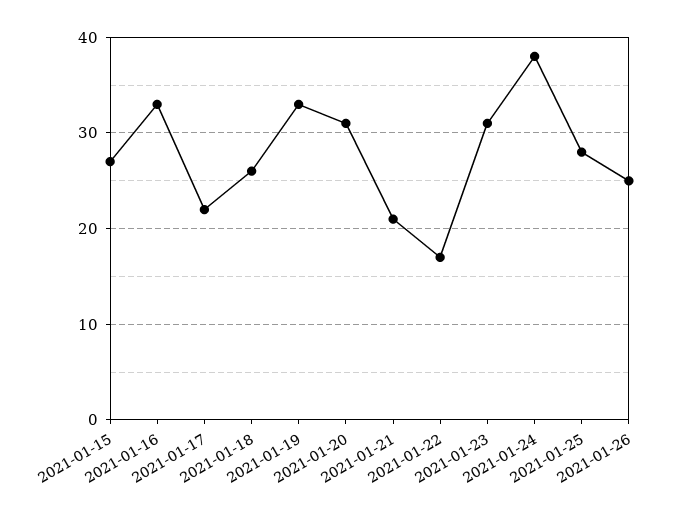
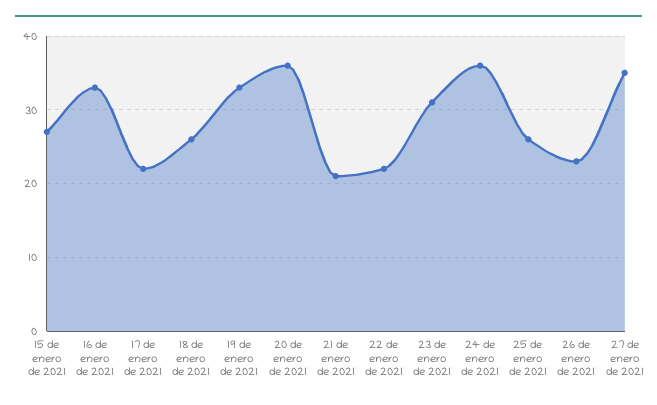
2021-01-20: 31 -> 36
2021-01-22: 17 -> 22
2021-01-24: 38 -> 36
2021-01-25: 28 -> 26
2021-01-26: 25 -> 23
27 de enero de 2021: none -> 35

